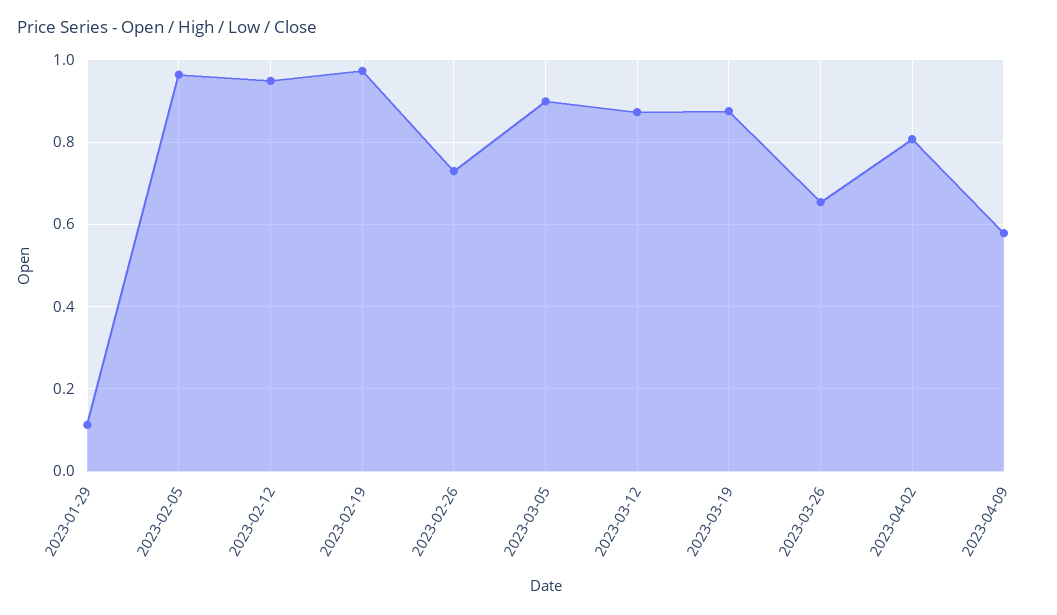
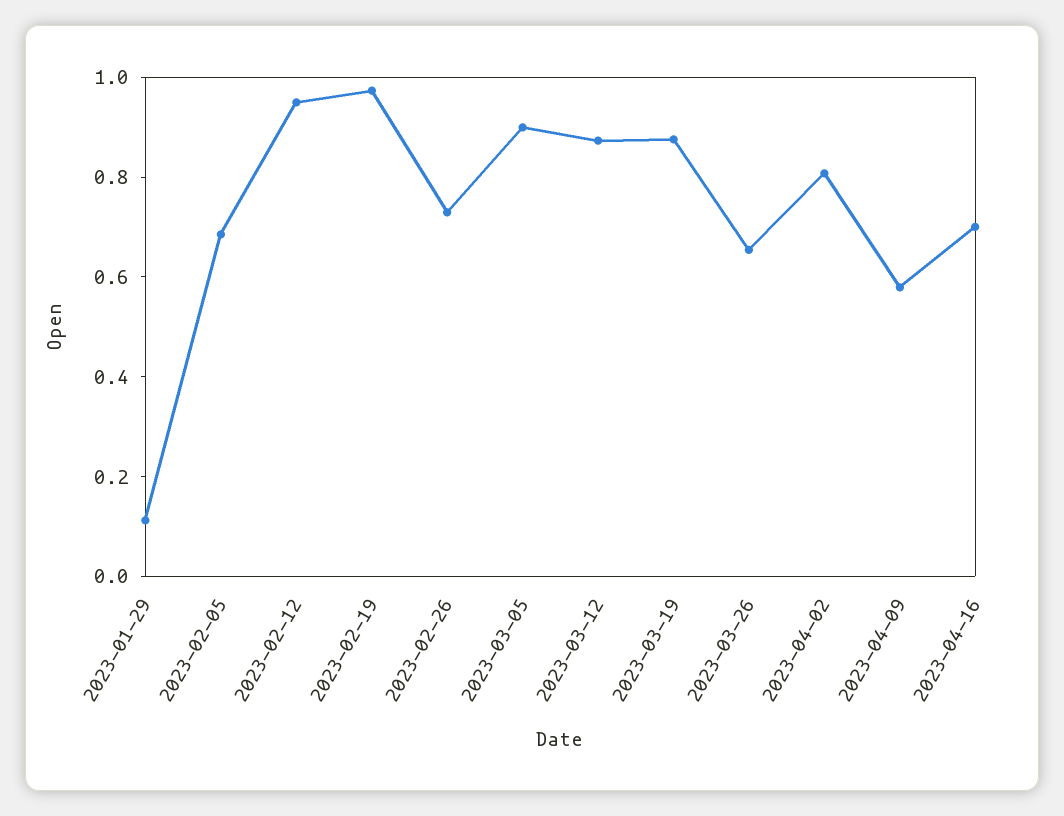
2023-02-05: 0.96 -> 0.7
2023-04-16: none -> 0.7

